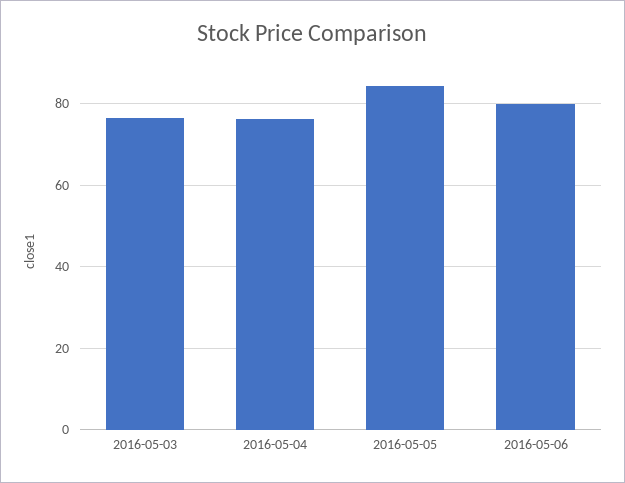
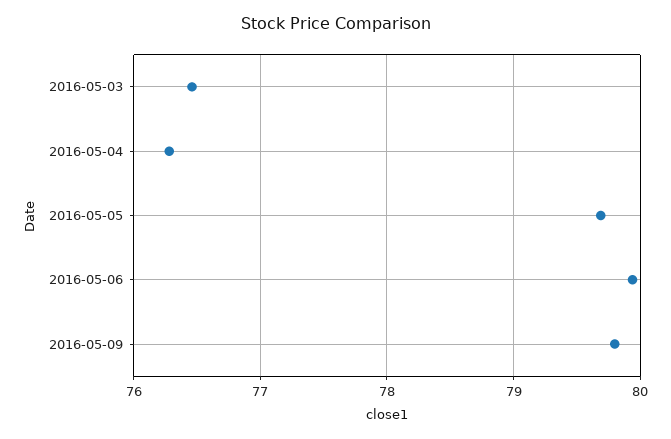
2016-05-05: 84 -> 79.7
2016-05-09: none -> 79.8

